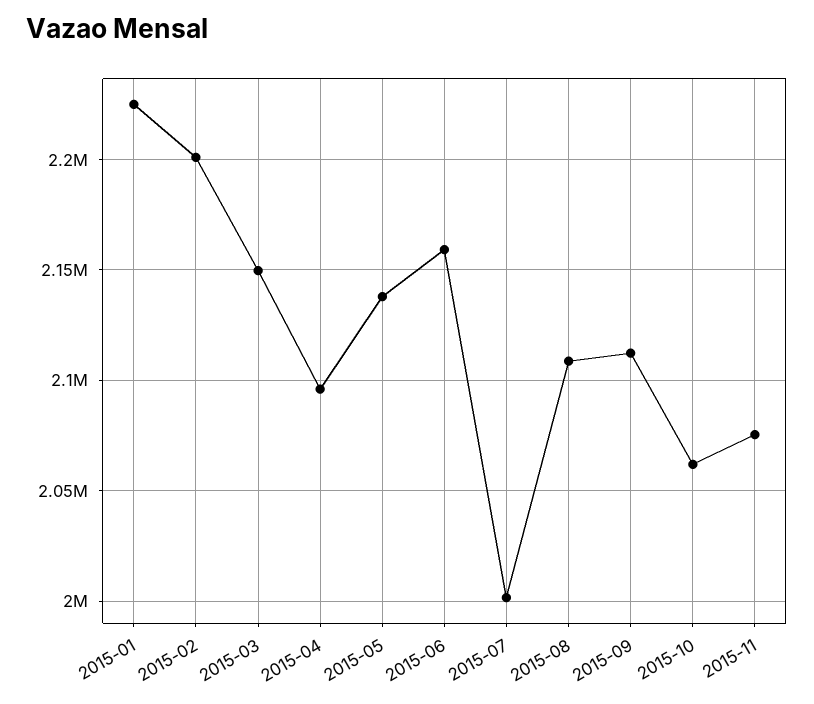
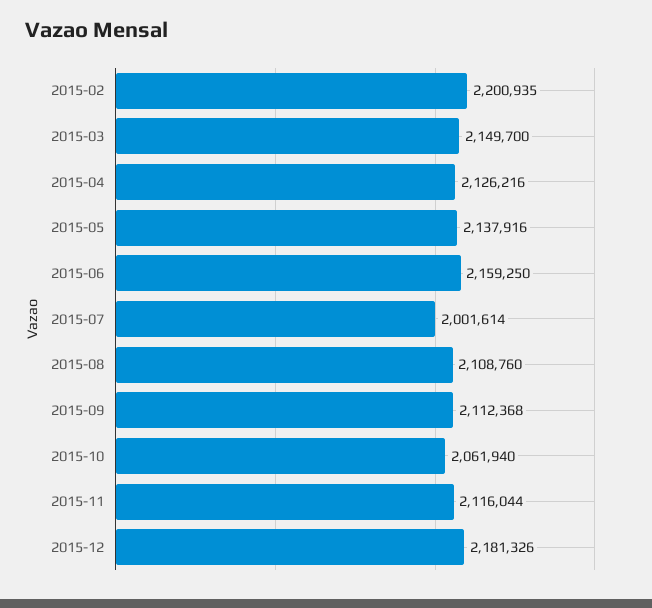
2015-01: 2225000 -> none
2015-04: 2095000 -> 2126216
2015-11: 2075000 -> 2116044
2015-12: none -> 2181326

